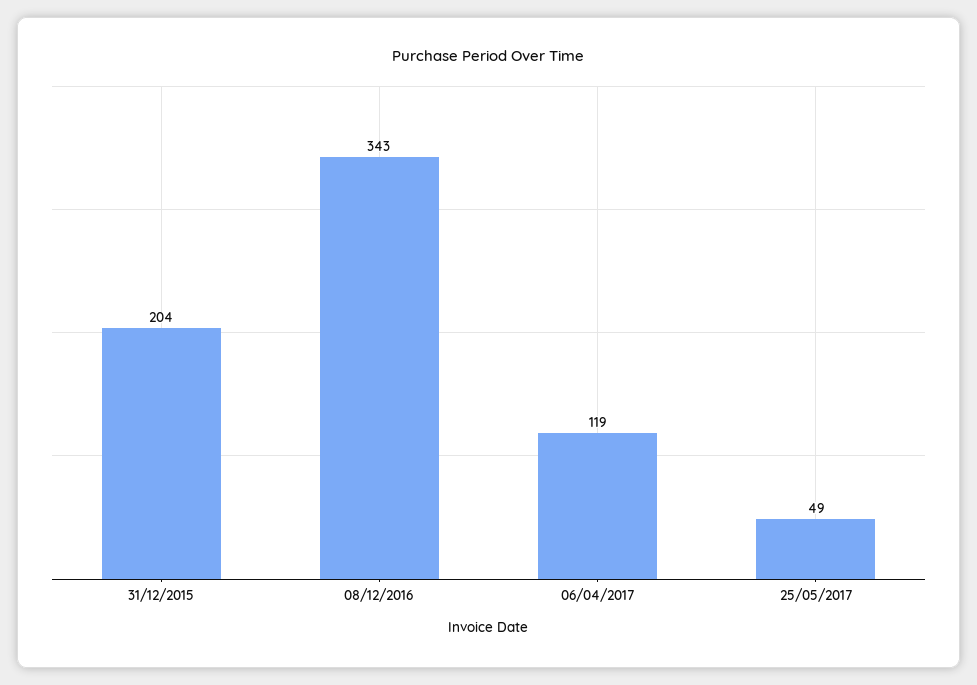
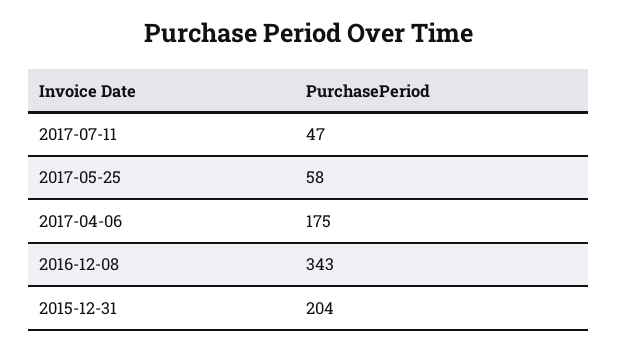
06/04/2017: 119 -> 175
25/05/2017: 49 -> 58
2017-07-11: none -> 47

